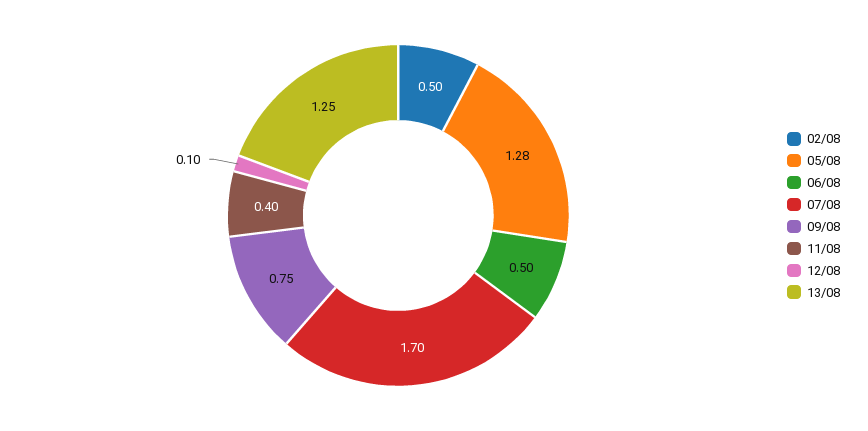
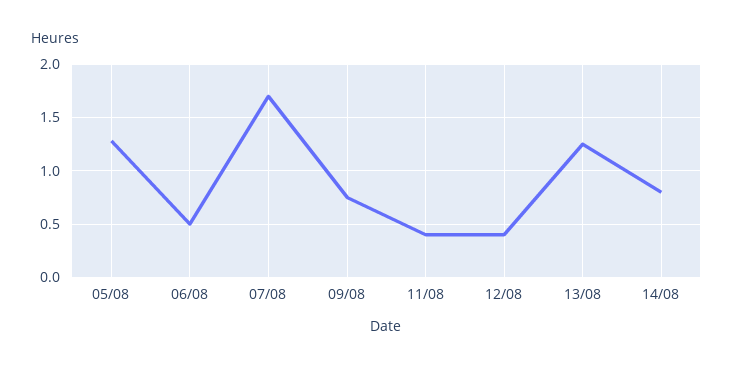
02/08: 0.5 -> none
12/08: 0.1 -> 0.4
14/08: none -> 0.8

